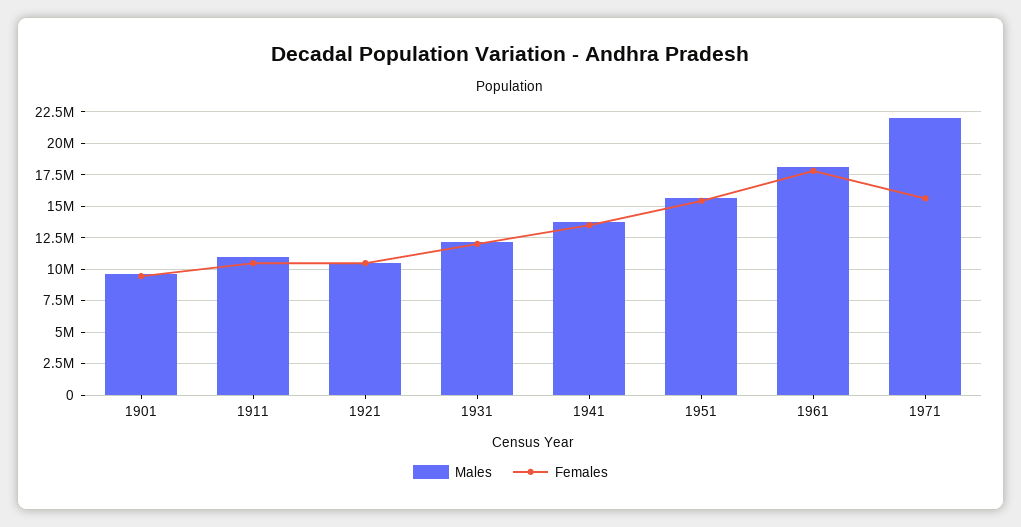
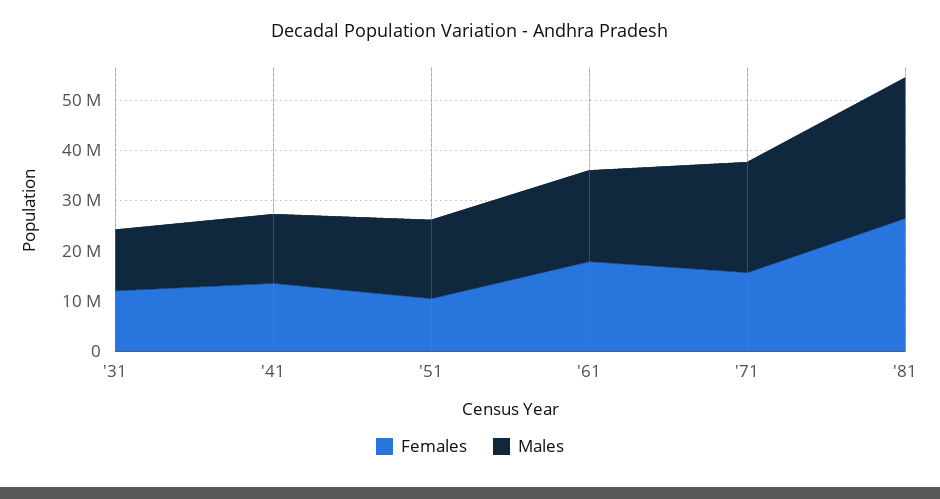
Males, 1901: 9500000 -> none
Females, 1901: 9500000 -> none
Males, 1911: 11000000 -> none
Females, 1911: 10500000 -> none
Males, 1921: 10500000 -> none
Females, 1921: 10500000 -> none
Females, 1951: 15500000 -> 10000000
Females, '81: none -> 26000000
Males, '81: none -> 28000000

